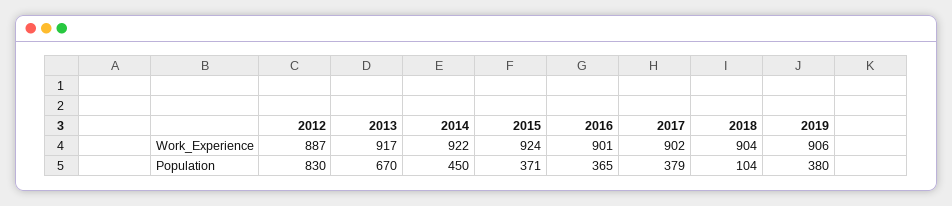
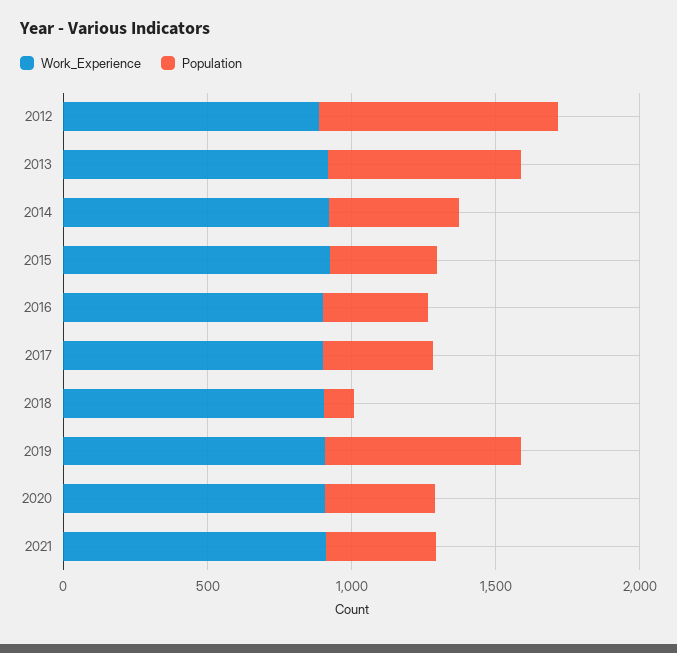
Population, 2019: 380 -> 700
Work_Experience, 2020: none -> 900
Population, 2020: none -> 400
Work_Experience, 2021: none -> 900
Population, 2021: none -> 400

